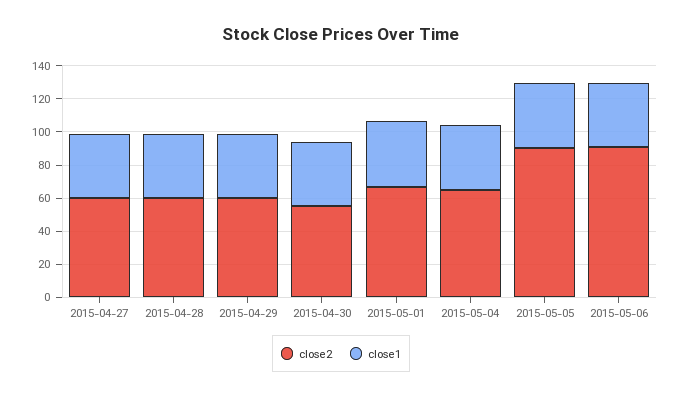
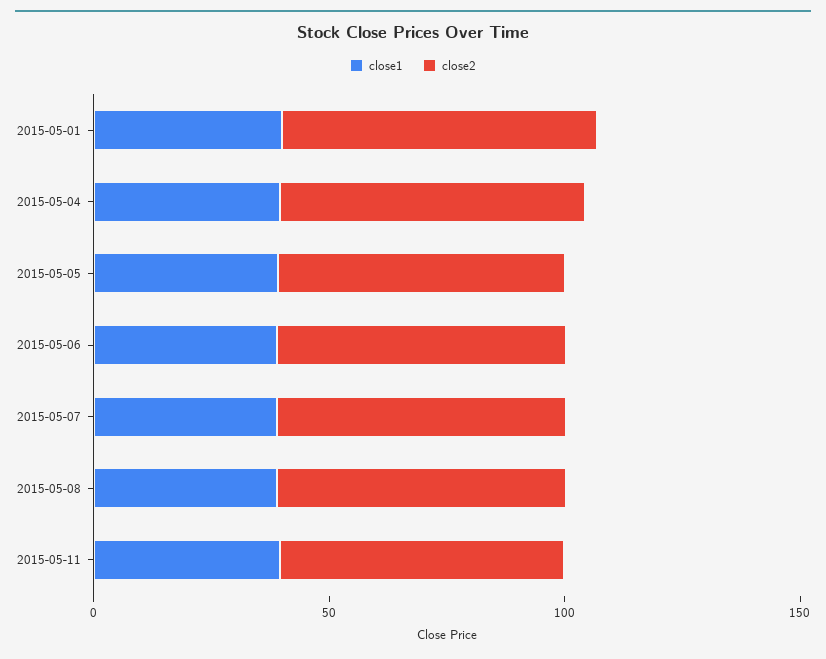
close2, 2015-04-27: 60 -> none
close1, 2015-04-27: 40 -> none
close2, 2015-04-28: 60 -> none
close1, 2015-04-28: 40 -> none
close2, 2015-04-29: 60 -> none
close1, 2015-04-29: 40 -> none
close2, 2015-04-30: 55 -> none
close1, 2015-04-30: 40 -> none
close2, 2015-05-05: 90 -> 60
close2, 2015-05-06: 90 -> 60
close1, 2015-05-07: none -> 40
close2, 2015-05-07: none -> 60
close1, 2015-05-08: none -> 40
close2, 2015-05-08: none -> 60
close1, 2015-05-11: none -> 40
close2, 2015-05-11: none -> 60

